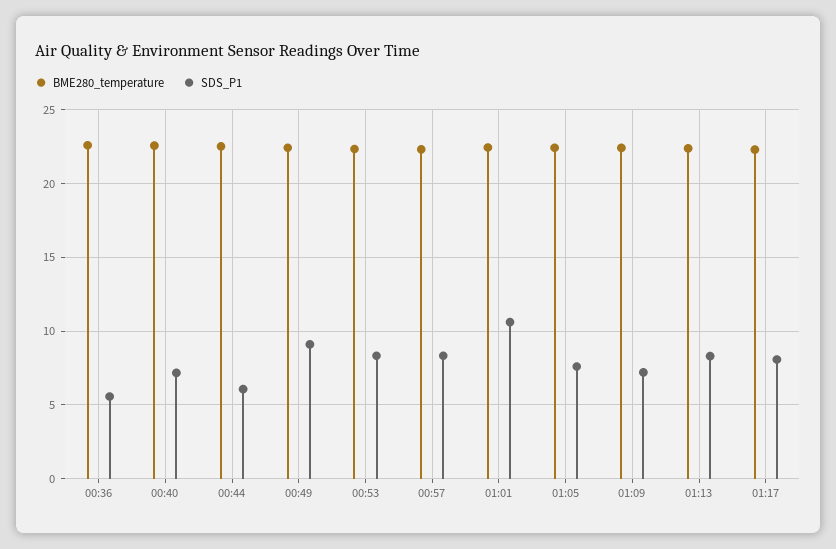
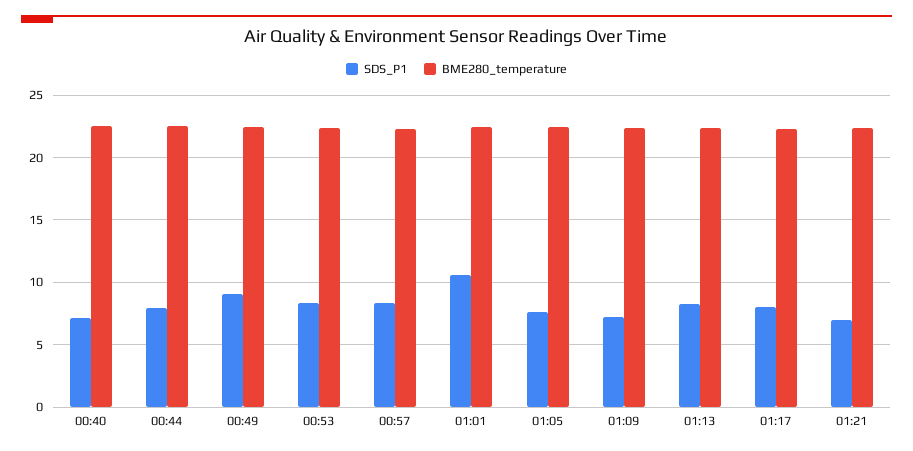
BME280_temperature, 00:36: 22.5 -> none
SDS_P1, 00:36: 5.5 -> none
SDS_P1, 00:44: 6 -> 8
SDS_P1, 01:21: none -> 7
BME280_temperature, 01:21: none -> 22.5

